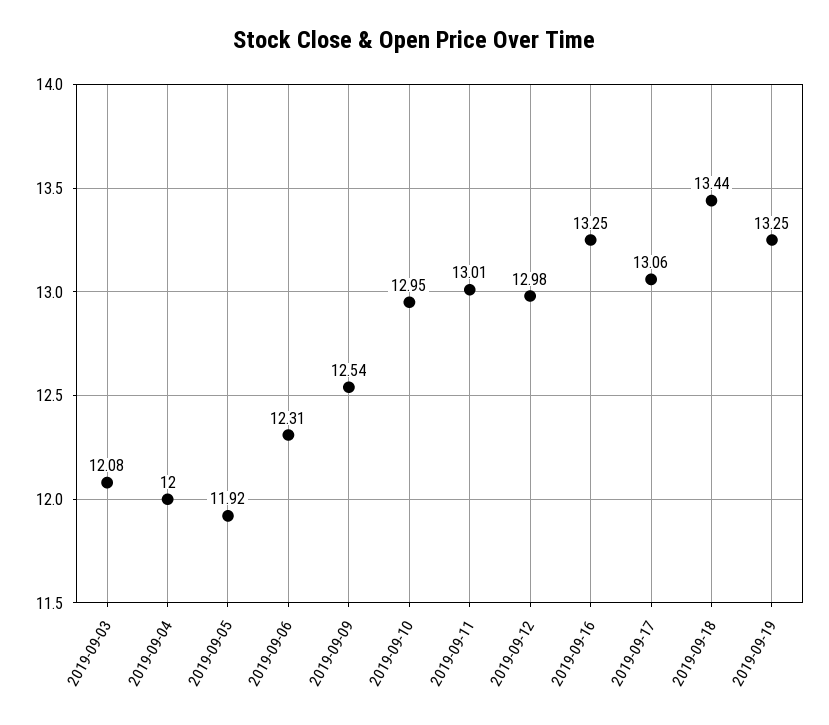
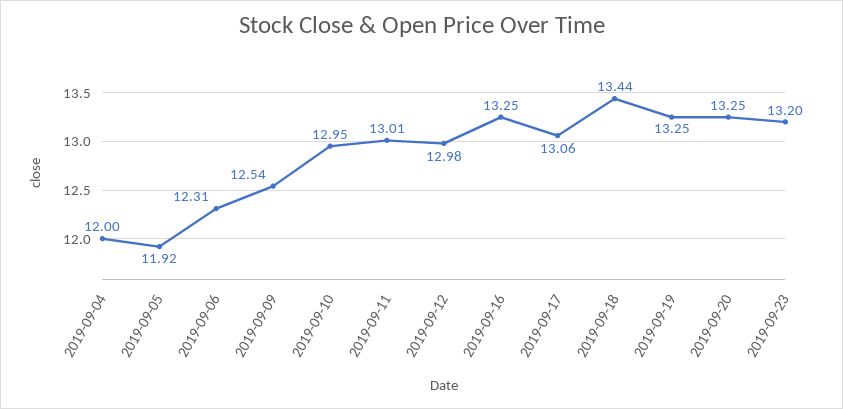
2019-09-03: 12.08 -> none
2019-09-20: none -> 13.25
2019-09-23: none -> 13.2

